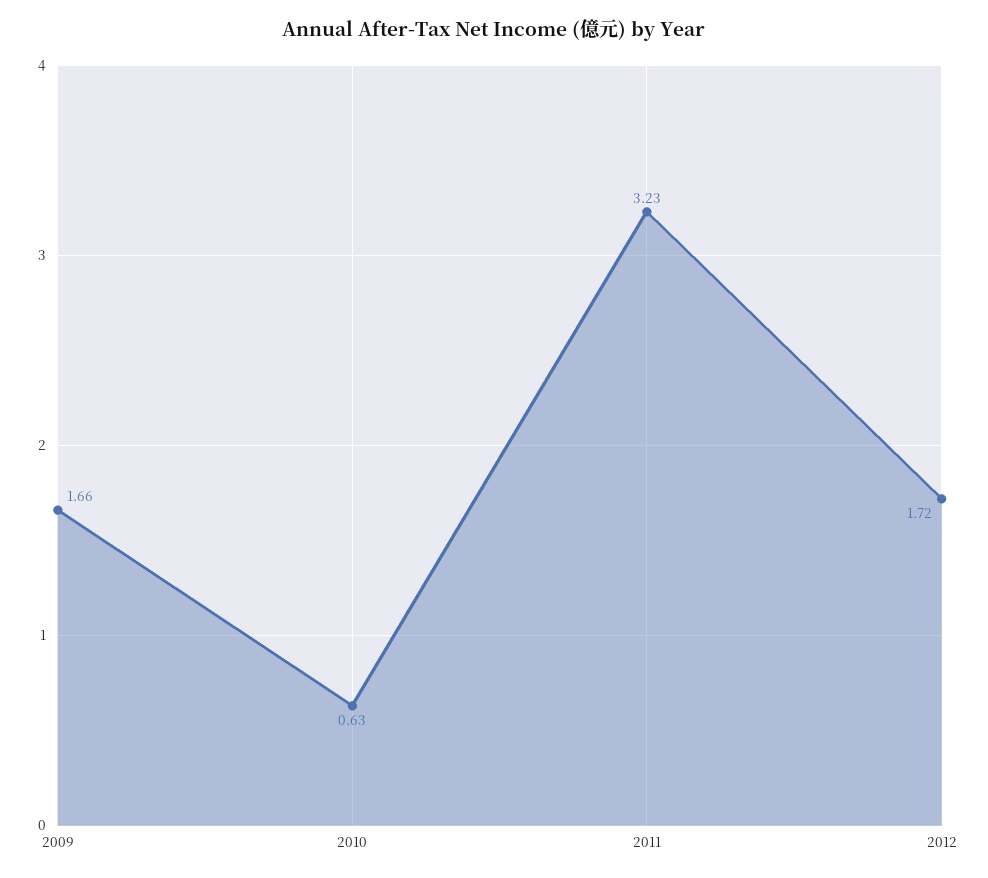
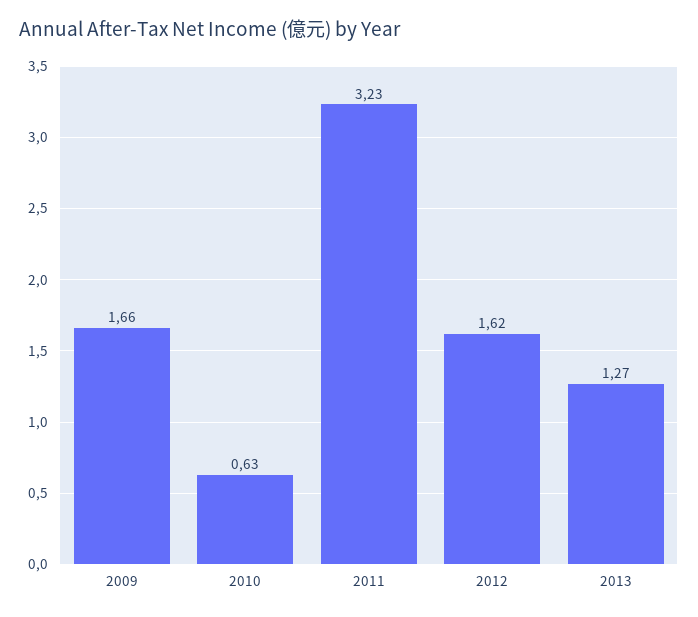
2012: 1.72 -> 1.62
2013: none -> 1.27

